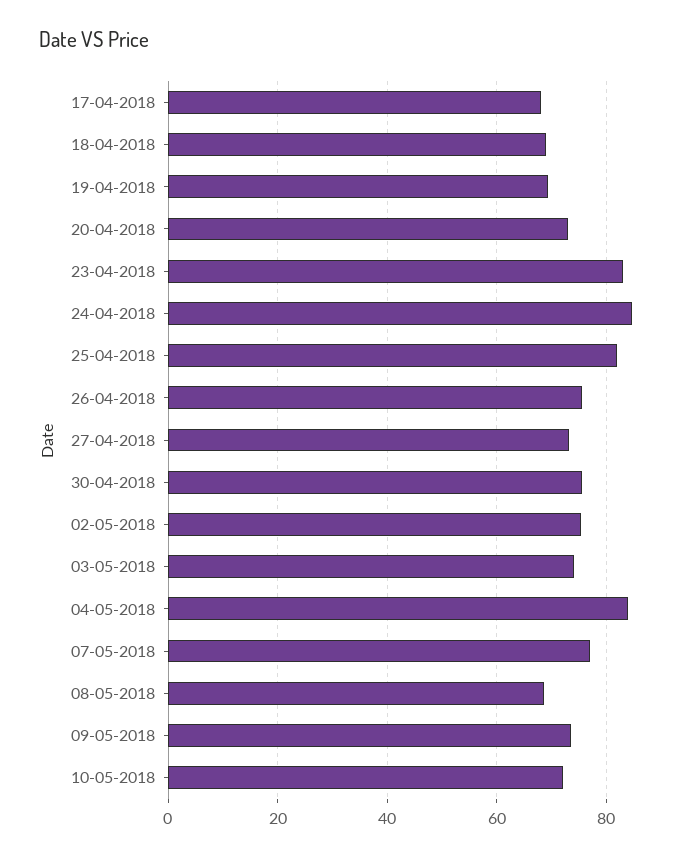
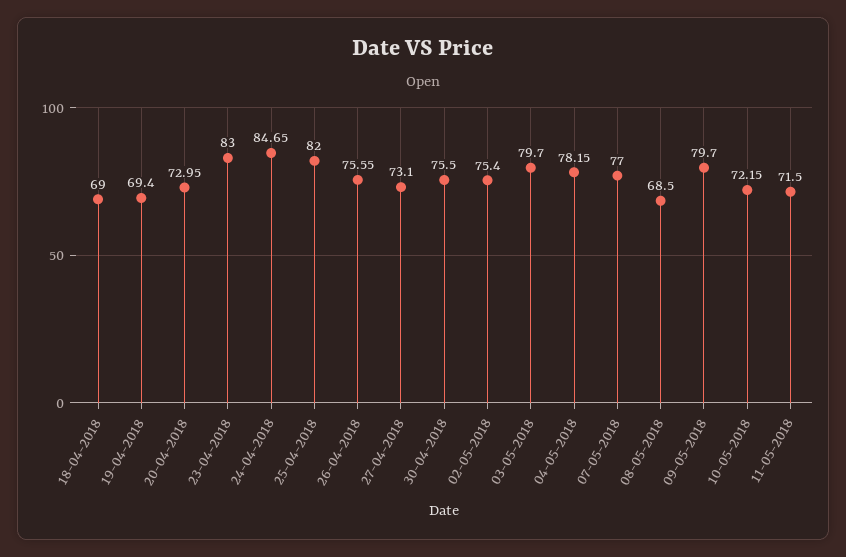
17-04-2018: 68 -> none
03-05-2018: 74 -> 79.7
04-05-2018: 84 -> 78.15
09-05-2018: 74 -> 79.7
11-05-2018: none -> 71.5

